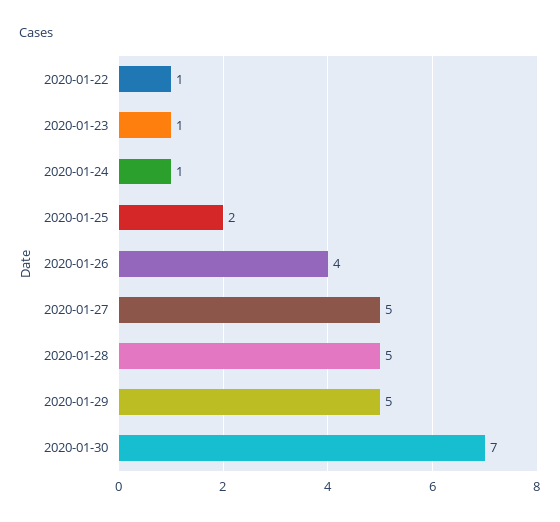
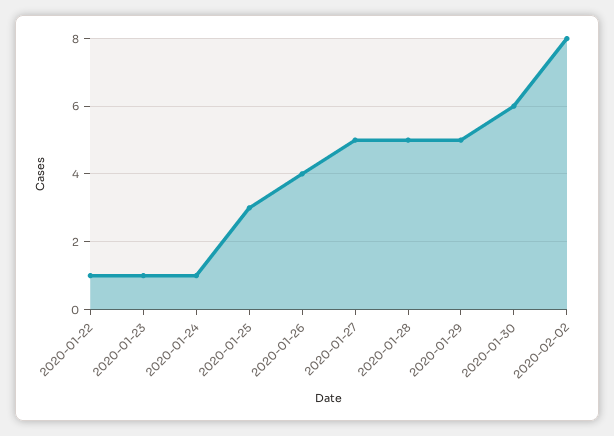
2020-01-25: 2 -> 3
2020-01-30: 7 -> 6
2020-02-02: none -> 8

